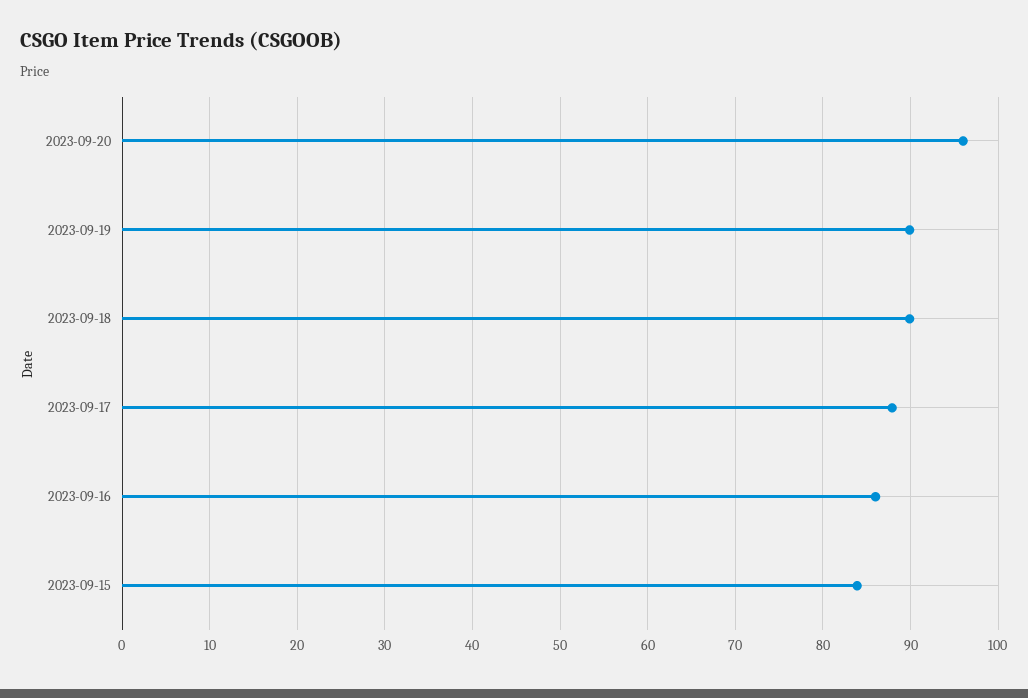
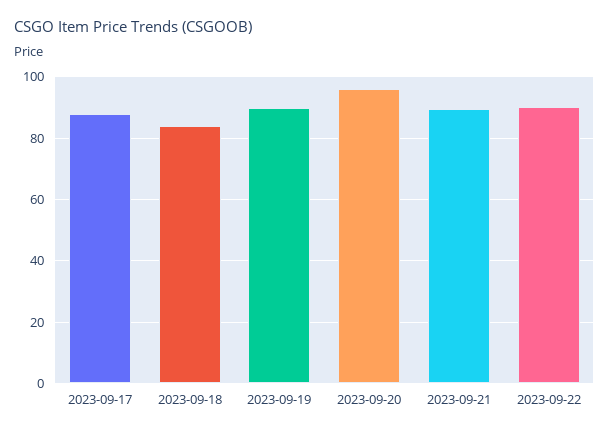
2023-09-18: 90 -> 84
2023-09-16: 86 -> none
2023-09-15: 84 -> none
2023-09-21: none -> 90
2023-09-22: none -> 90

